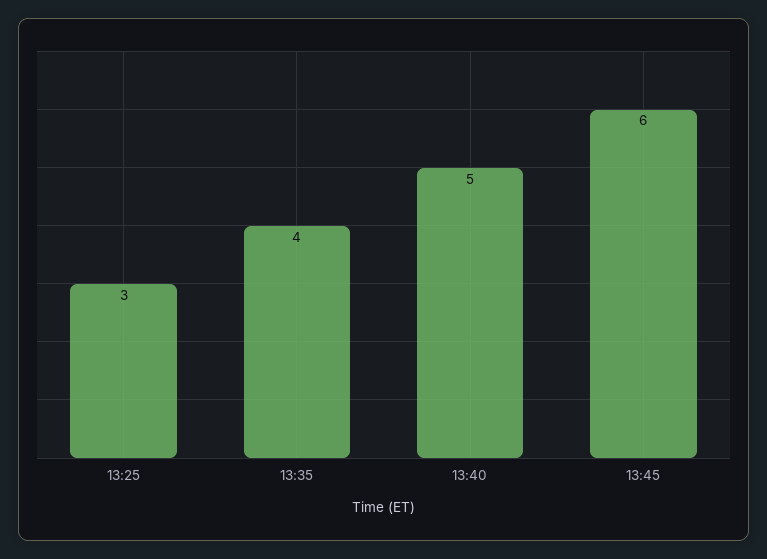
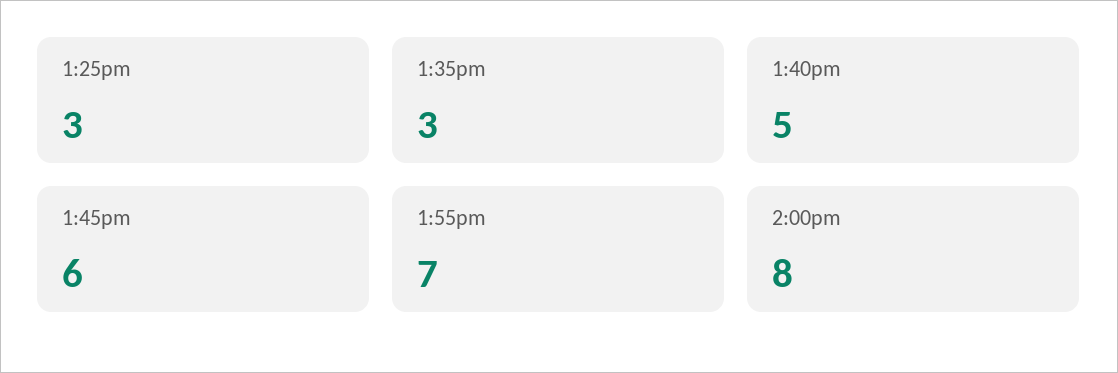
13:35: 4 -> 3
1:55pm: none -> 7
2:00pm: none -> 8

